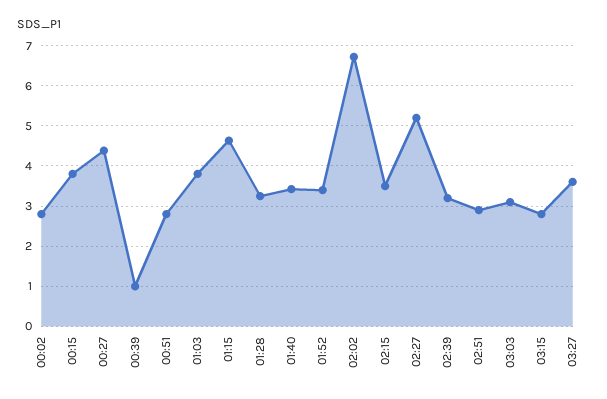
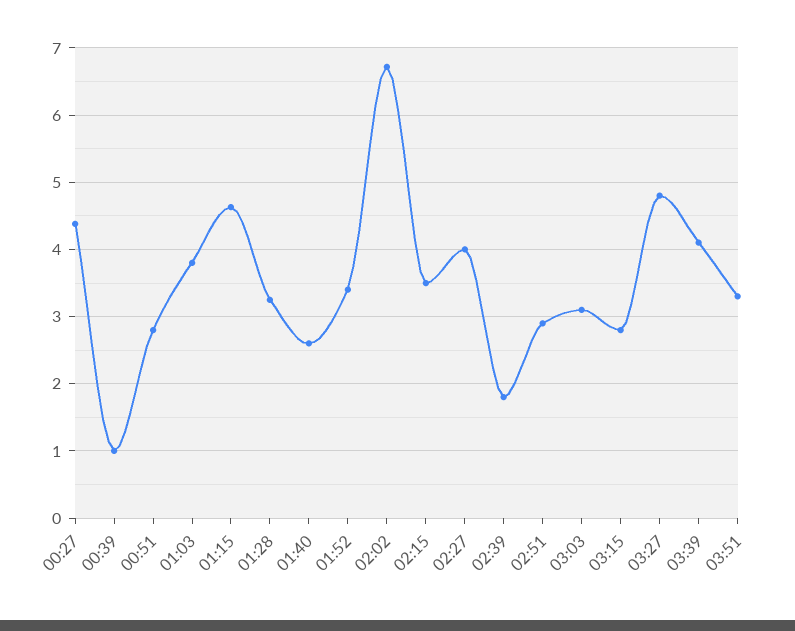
00:02: 2.8 -> none
00:15: 3.8 -> none
01:40: 3.4 -> 2.6
02:27: 5.2 -> 4
02:39: 3.2 -> 1.8
03:27: 3.6 -> 4.8
03:39: none -> 4.1
03:51: none -> 3.3

